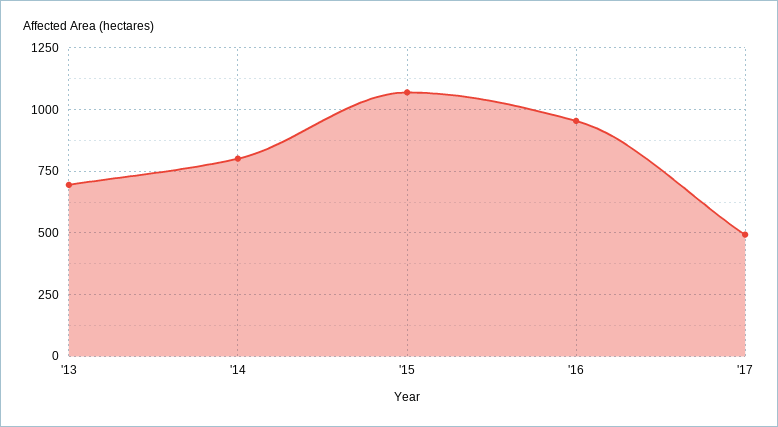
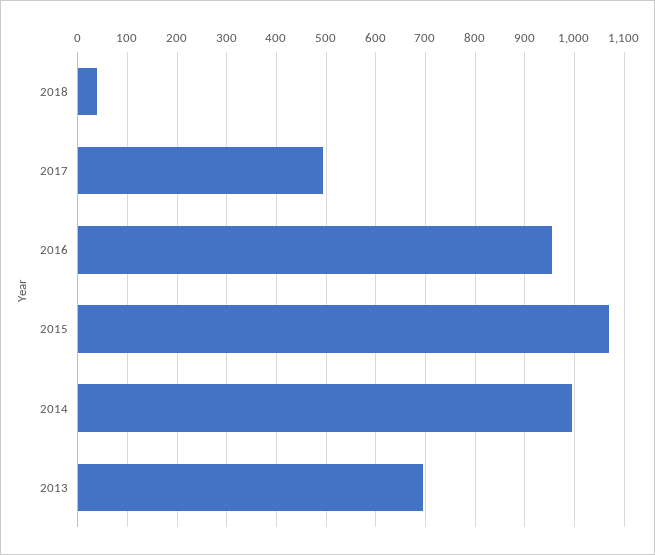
'14: 800 -> 1000
2018: none -> 40

